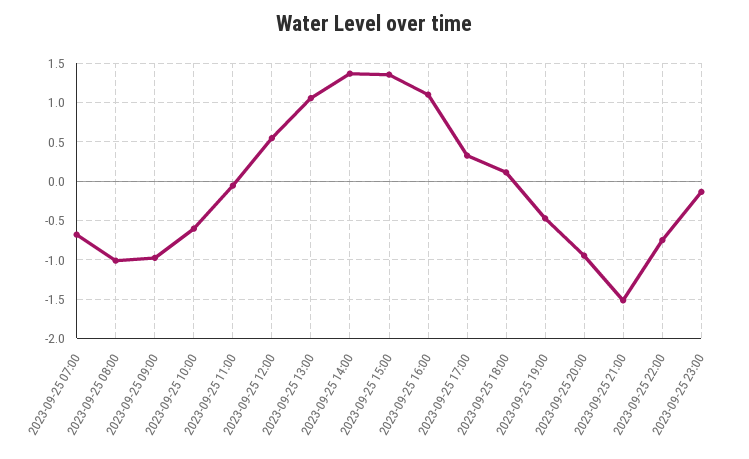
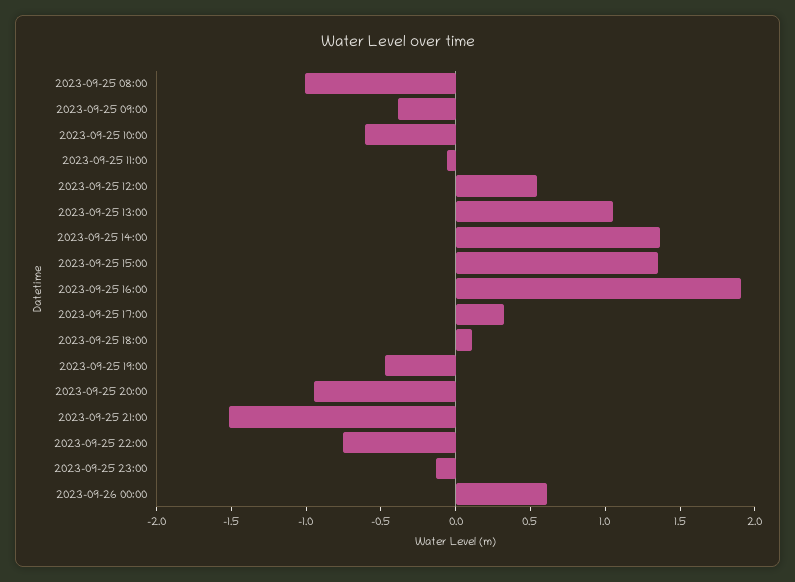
2023-09-25 07:00: -0.7 -> none
2023-09-25 09:00: -1 -> -0.4
2023-09-25 16:00: 1.1 -> 1.9
2023-09-26 00:00: none -> 0.6

